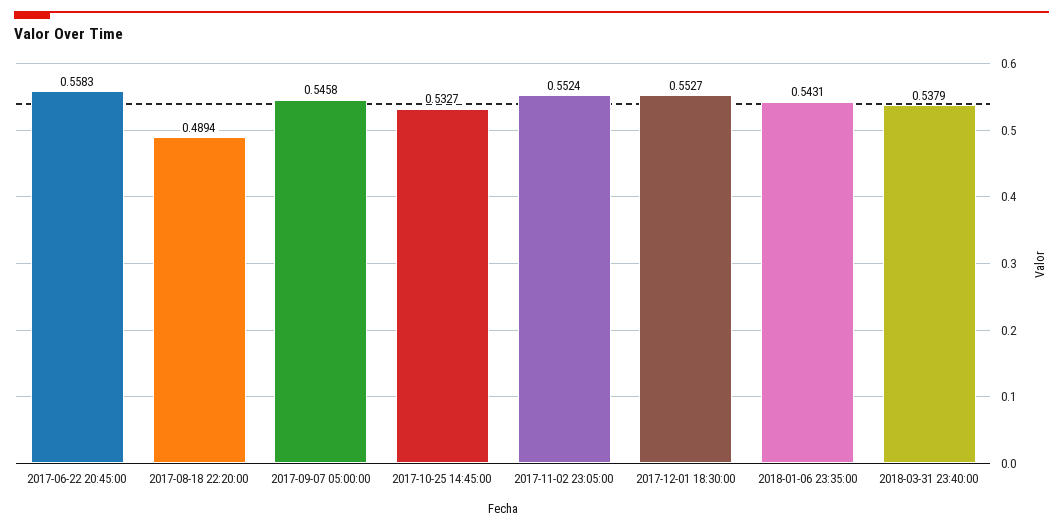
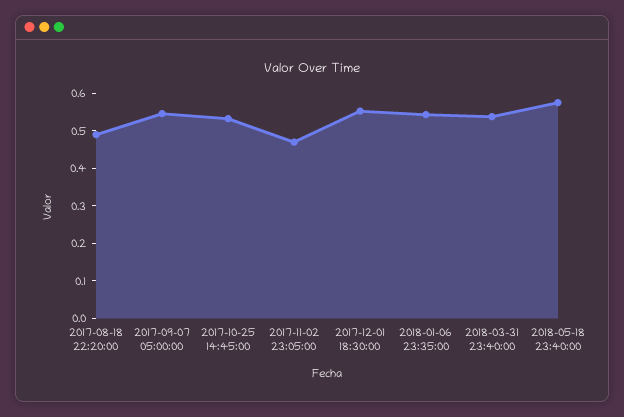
2017-06-22 20:45:00: 0.5583 -> none
2017-11-02 23:05:00: 0.5524 -> 0.475
2018-05-18 23:40:00: none -> 0.575

